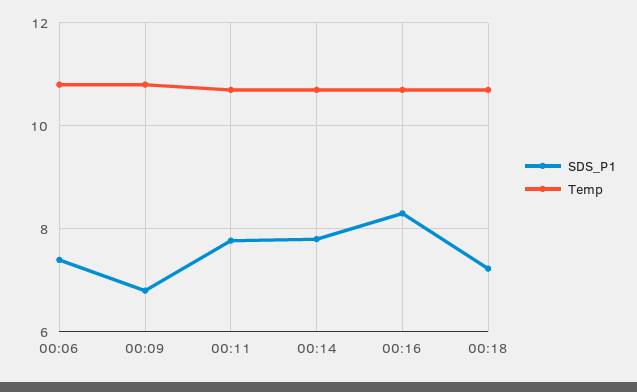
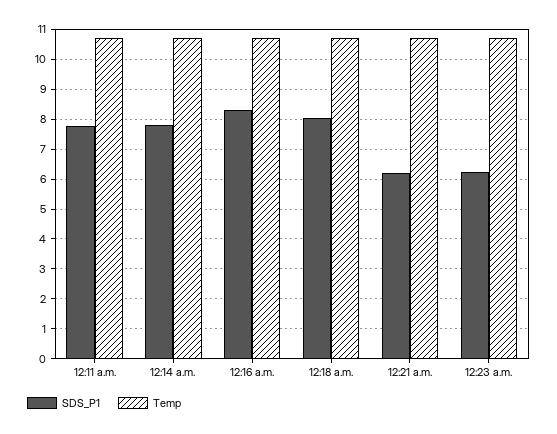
SDS_P1, 00:06: 7.4 -> none
Temp, 00:06: 10.8 -> none
SDS_P1, 00:09: 6.8 -> none
Temp, 00:09: 10.8 -> none
SDS_P1, 00:18: 7.2 -> 8
SDS_P1, 12:21 a.m.: none -> 6.25
Temp, 12:21 a.m.: none -> 10.75
SDS_P1, 12:23 a.m.: none -> 6.25
Temp, 12:23 a.m.: none -> 10.75

